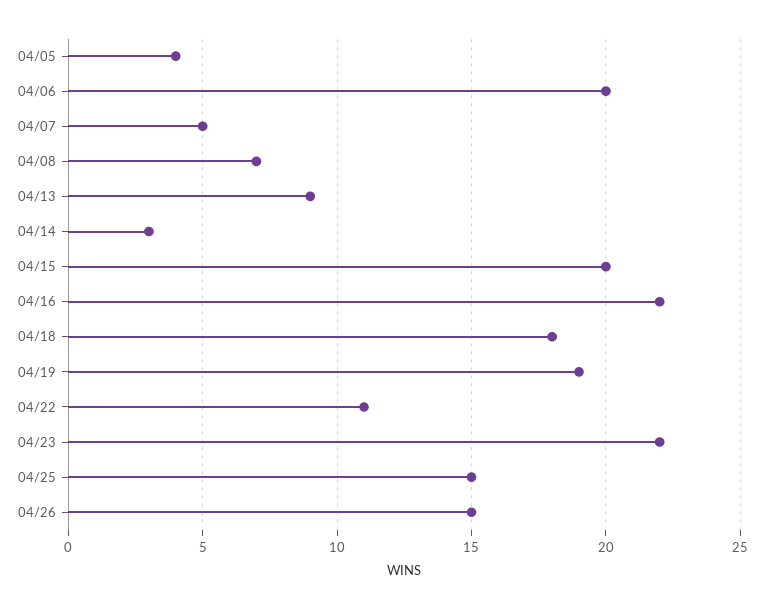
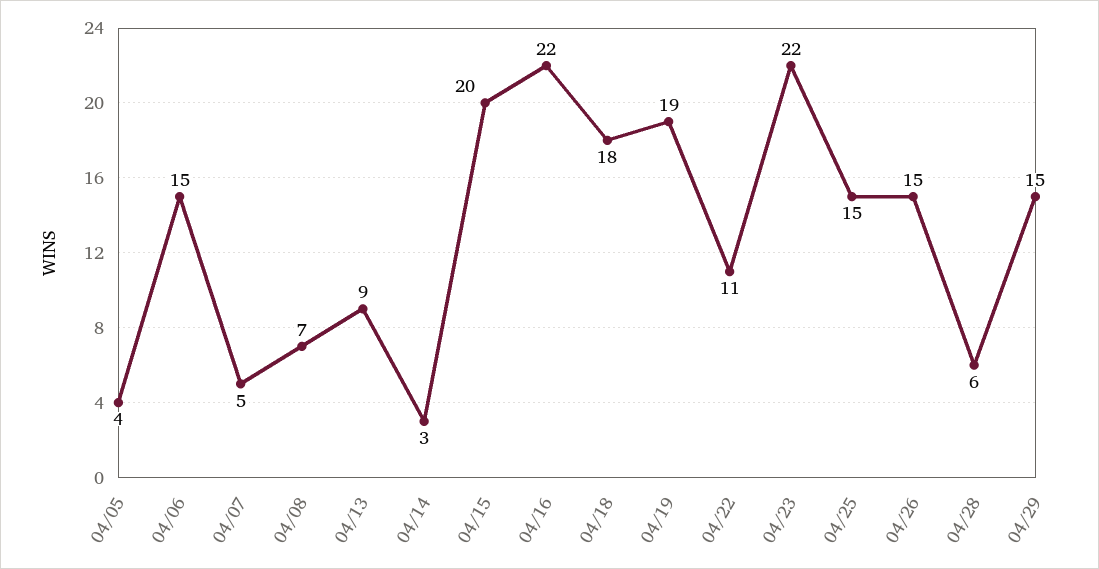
04/06: 20 -> 15
04/28: none -> 6
04/29: none -> 15

